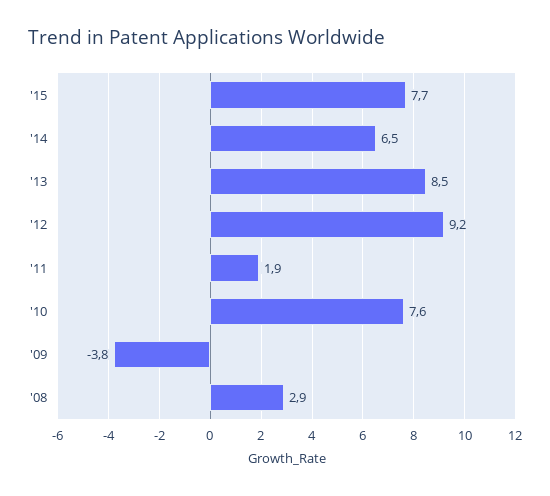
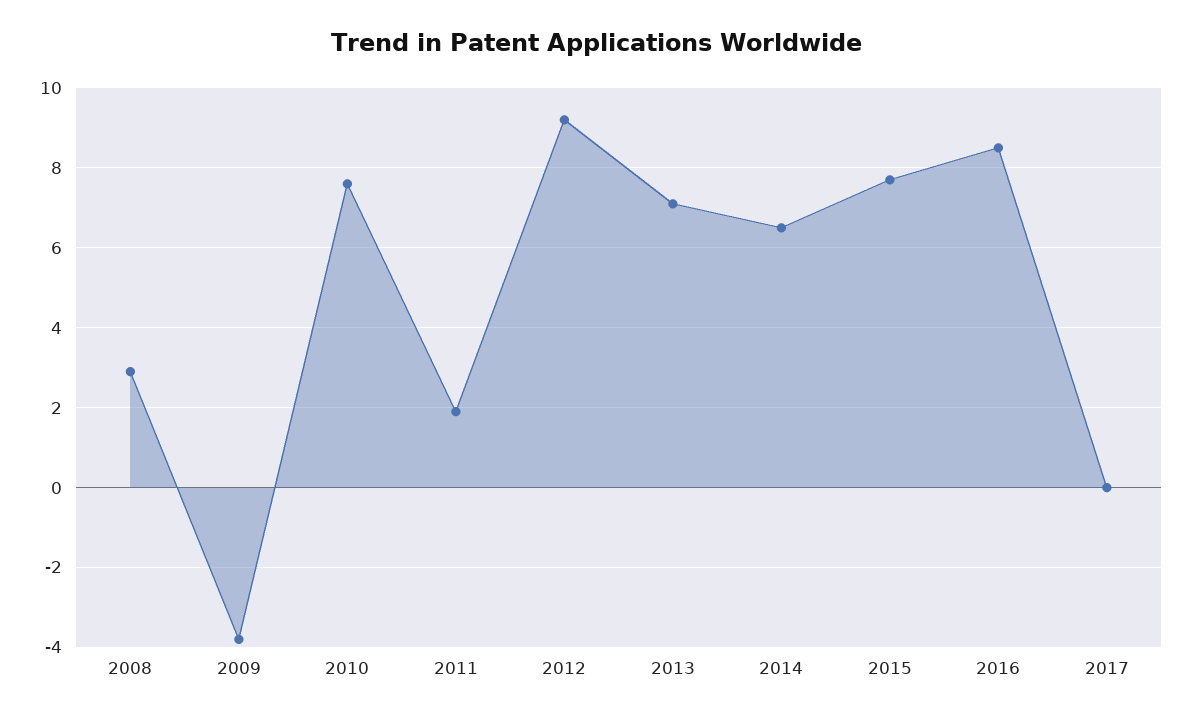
'13: 8.5 -> 7
2016: none -> 8.5
2017: none -> 0

